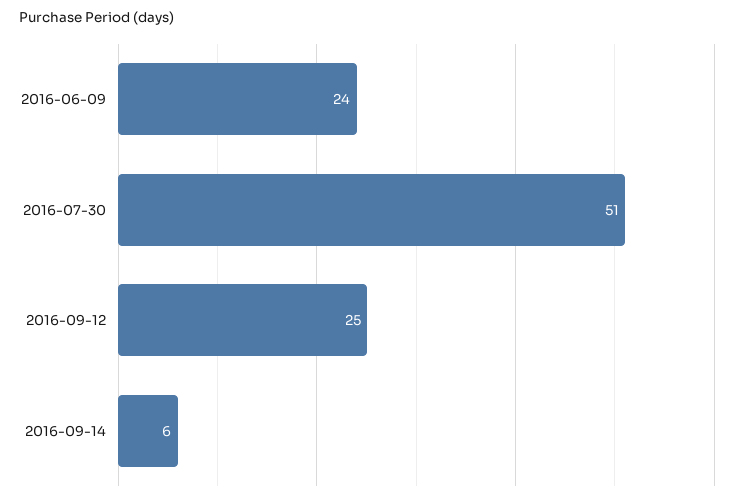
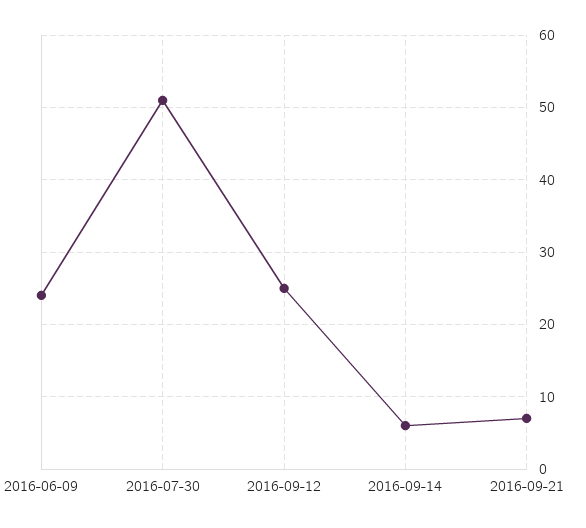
2016-09-21: none -> 7

